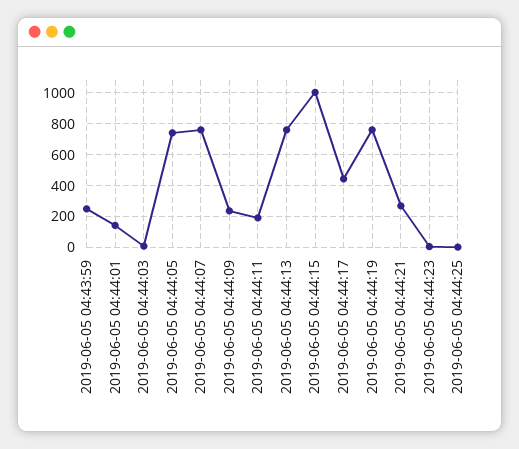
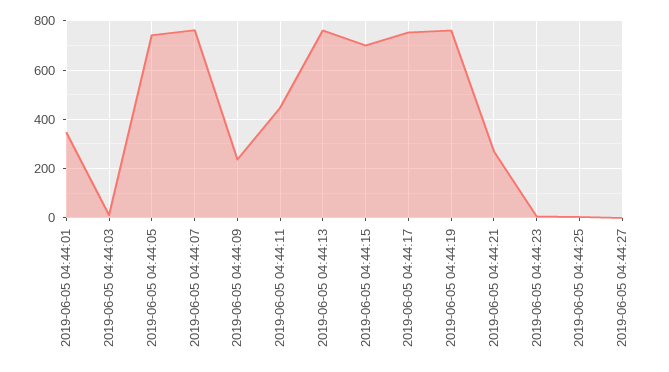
2019-06-05 04:43:59: 250 -> none
2019-06-05 04:44:01: 150 -> 350
2019-06-05 04:44:11: 200 -> 450
2019-06-05 04:44:15: 1000 -> 700
2019-06-05 04:44:17: 450 -> 750
2019-06-05 04:44:27: none -> 0

